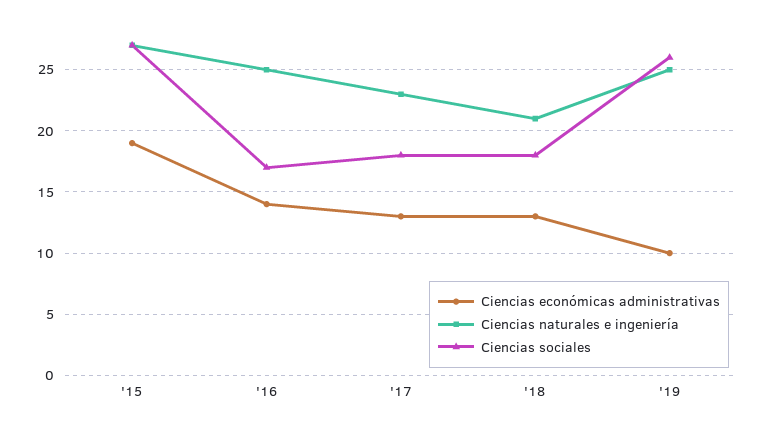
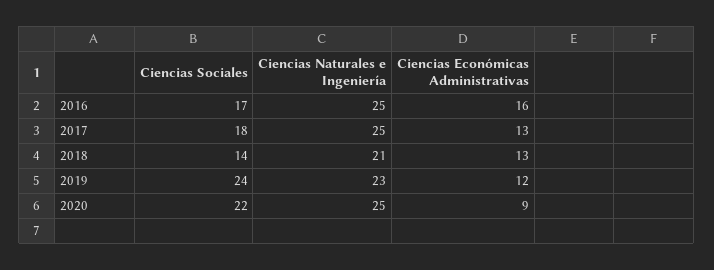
Ciencias económicas administrativas, '15: 19 -> none
Ciencias naturales e ingeniería, '15: 27 -> none
Ciencias sociales, '15: 27 -> none
Ciencias económicas administrativas, '16: 14 -> 16
Ciencias naturales e ingeniería, '17: 23 -> 25
Ciencias sociales, '18: 18 -> 14
Ciencias económicas administrativas, '19: 10 -> 12
Ciencias naturales e ingeniería, '19: 25 -> 23
Ciencias sociales, '19: 26 -> 24
Ciencias sociales, 2020: none -> 22
Ciencias naturales e ingeniería, 2020: none -> 25
Ciencias económicas administrativas, 2020: none -> 9

